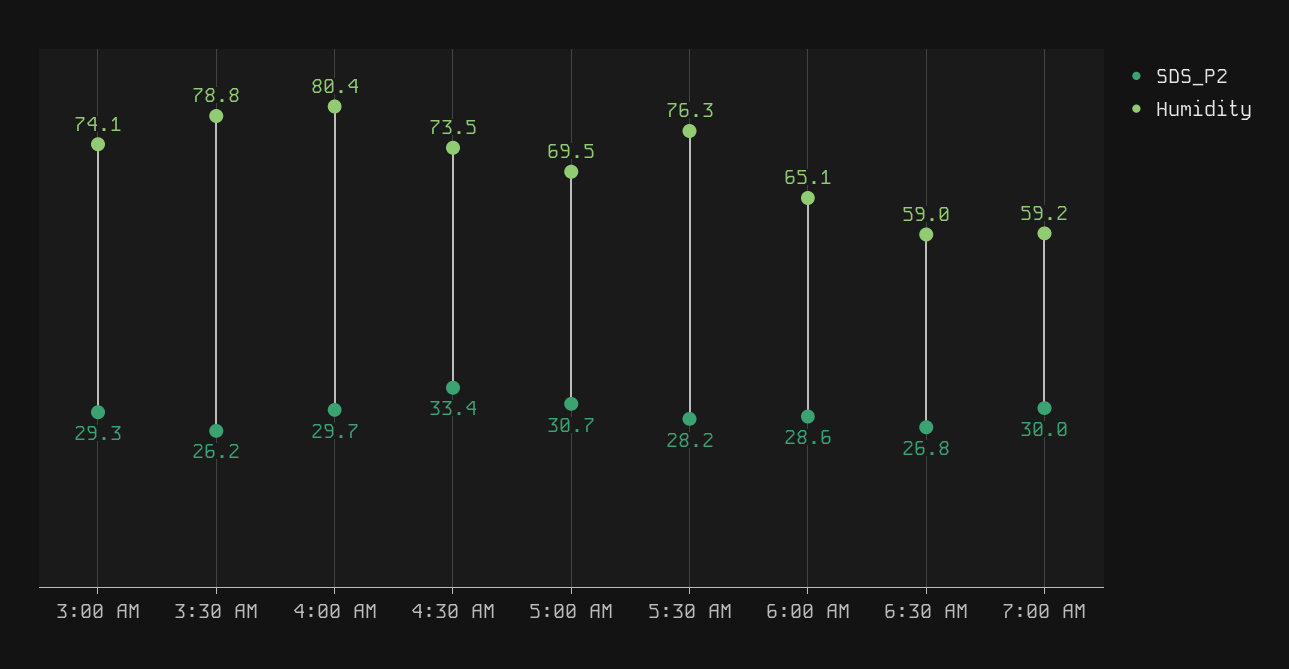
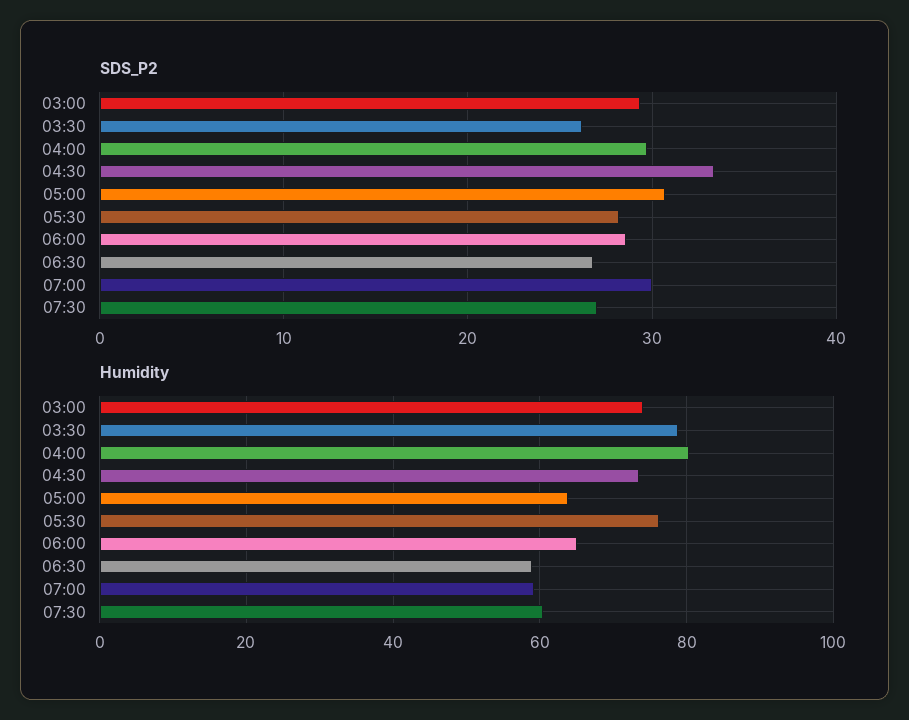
Humidity, 5:00 AM: 69.5 -> 64
SDS_P2, 07:30: none -> 27
Humidity, 07:30: none -> 60

